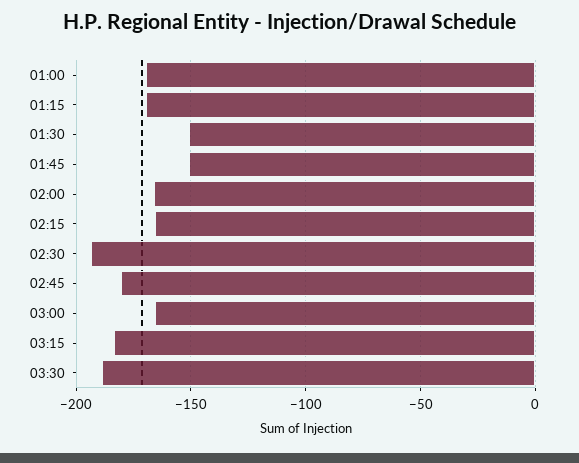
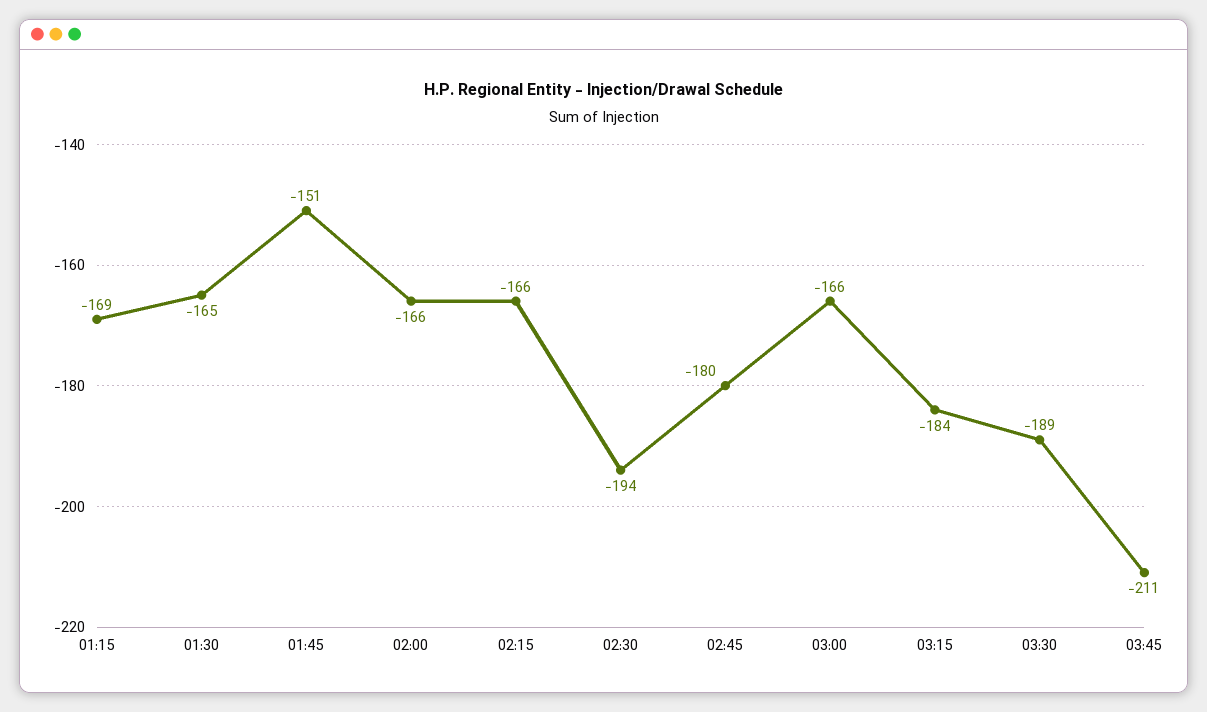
01:00: -170 -> none
01:30: -150 -> -165
03:45: none -> -211

